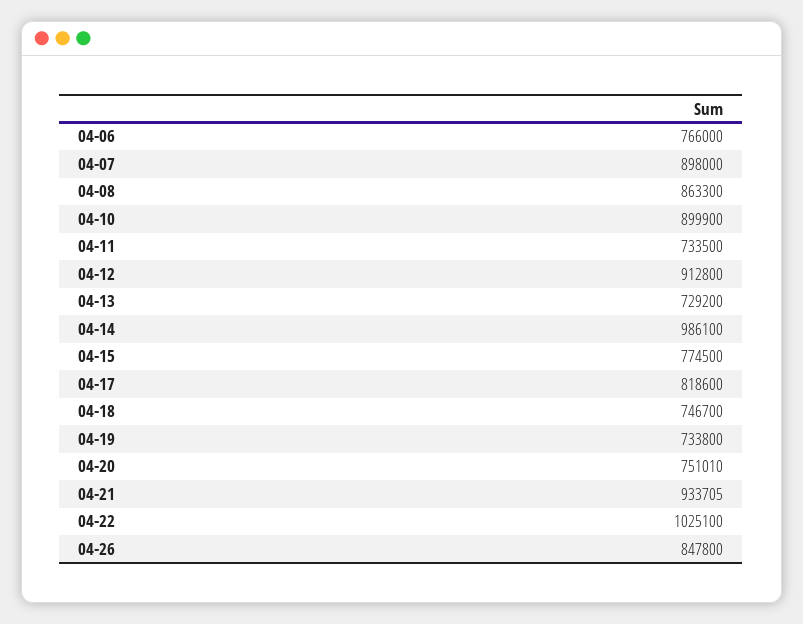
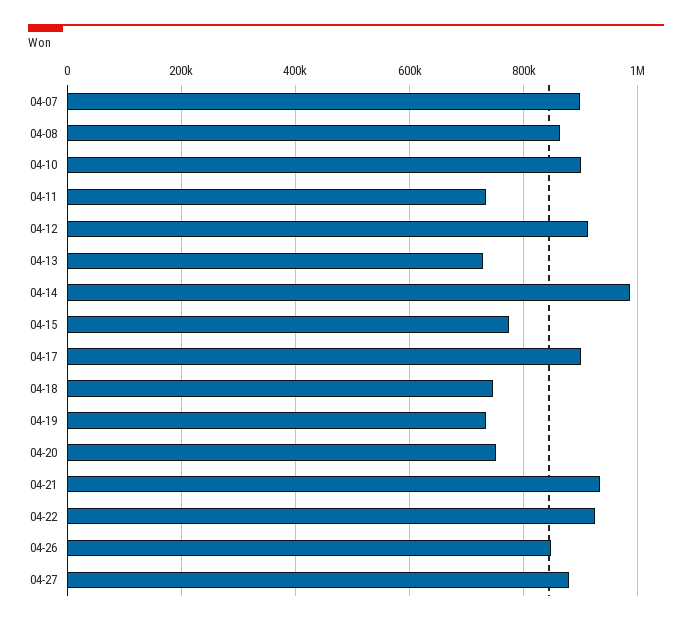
04-06: 766000 -> none
04-17: 818600 -> 900000
04-22: 1025100 -> 920000
04-27: none -> 880000

